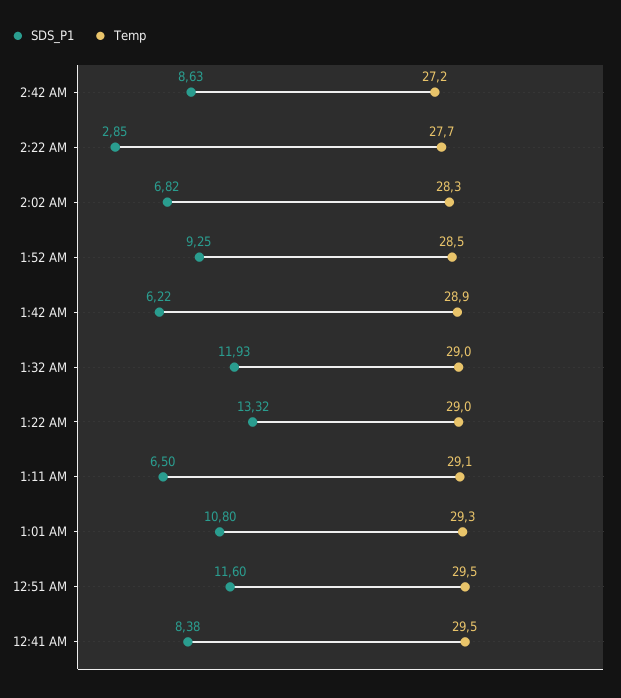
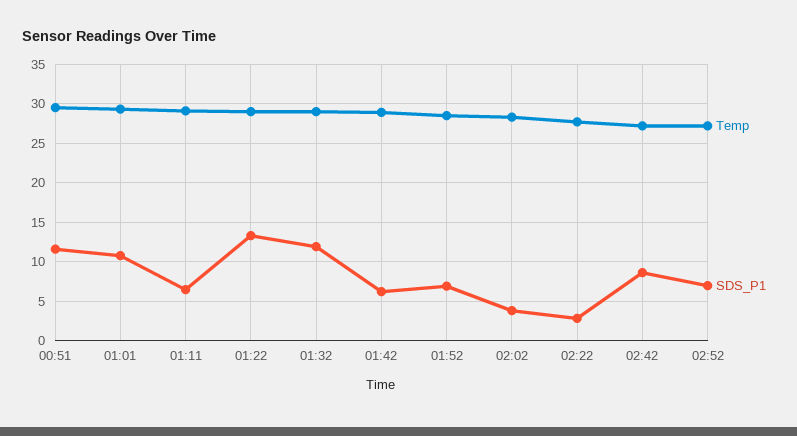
SDS_P1, 2:02 AM: 6.82 -> 4
SDS_P1, 1:52 AM: 9.25 -> 7
SDS_P1, 12:41 AM: 8.38 -> none
Temp, 12:41 AM: 29.5 -> none
Temp, 02:52: none -> 27
SDS_P1, 02:52: none -> 7

